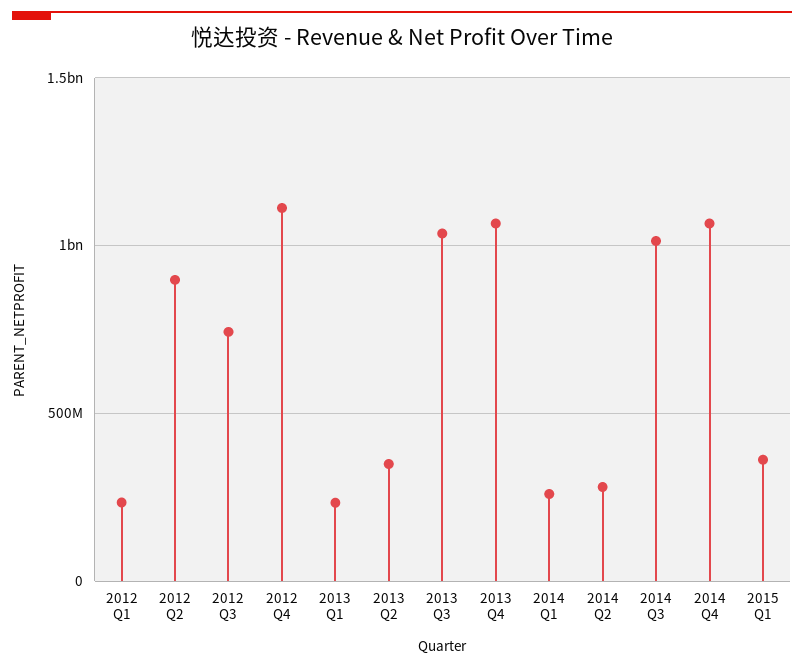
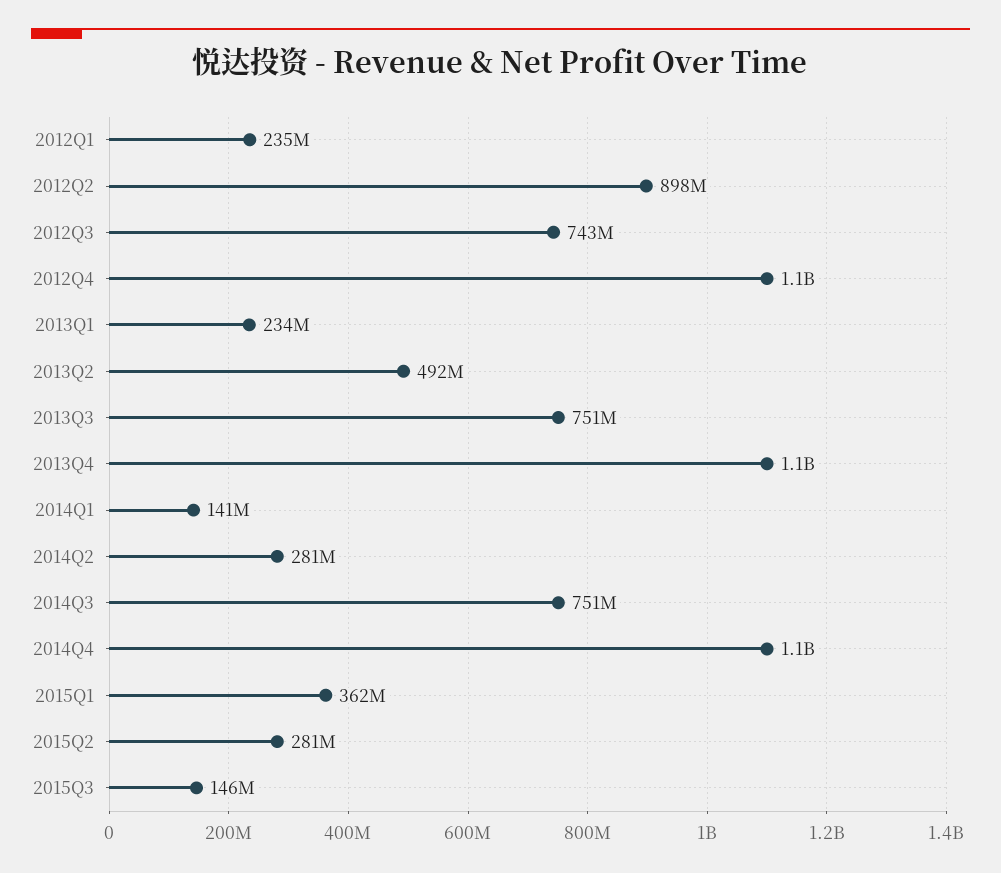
2013 Q2: 350000000 -> 492000000
2013 Q3: 1050000000 -> 751000000
2014 Q1: 250000000 -> 141000000
2014 Q3: 1000000000 -> 751000000
2015Q2: none -> 281000000
2015Q3: none -> 146000000

